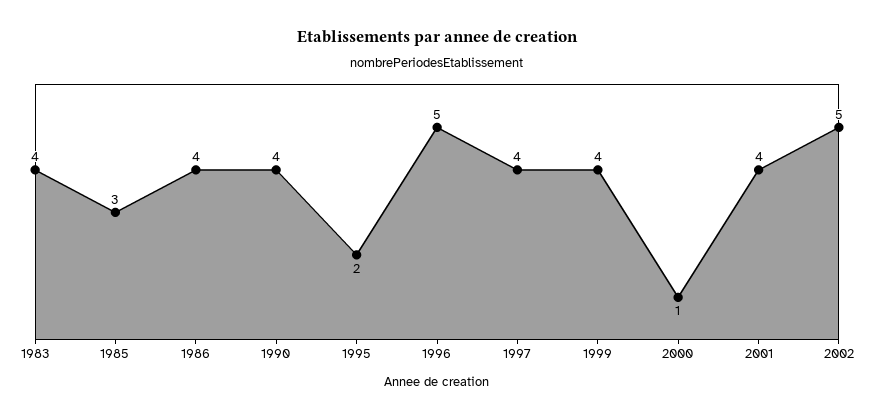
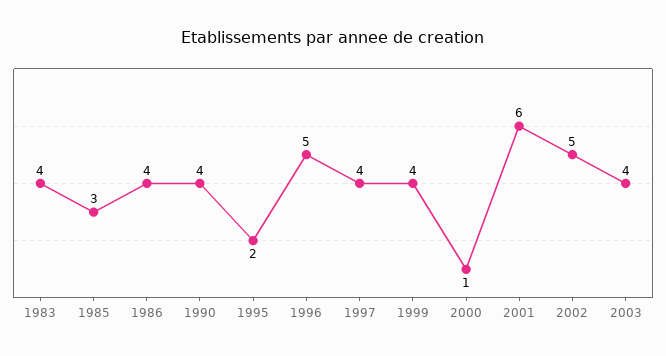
2001: 4 -> 6
2003: none -> 4

